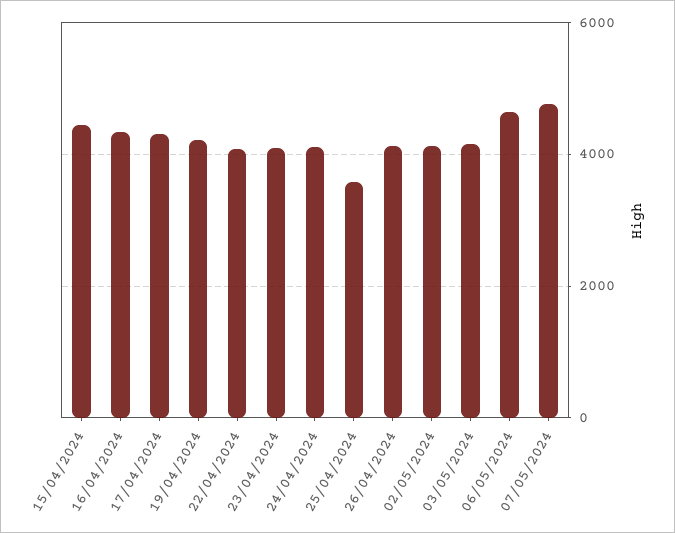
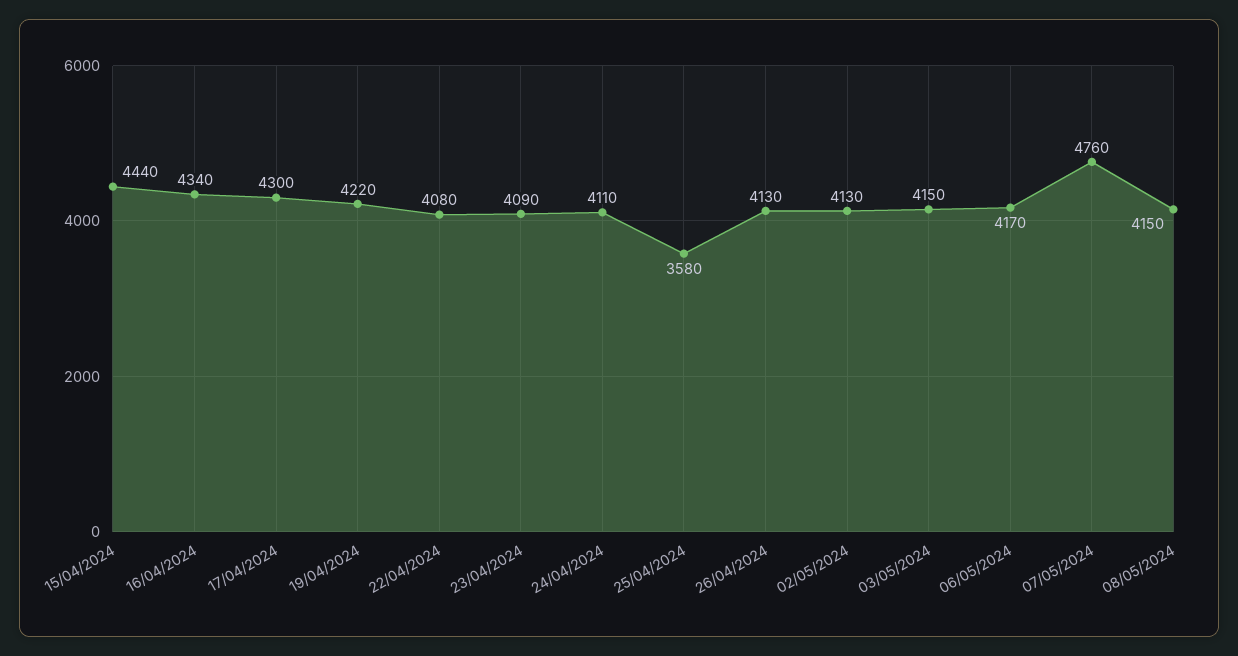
06/05/2024: 4600 -> 4170
08/05/2024: none -> 4150

